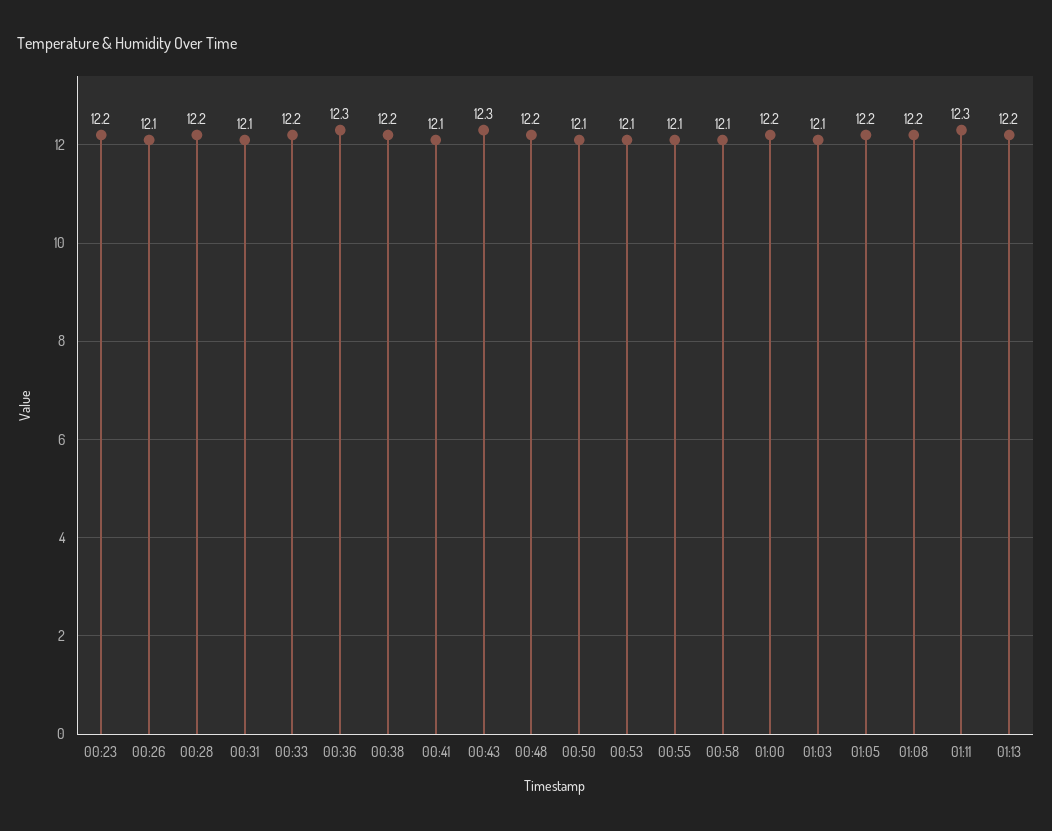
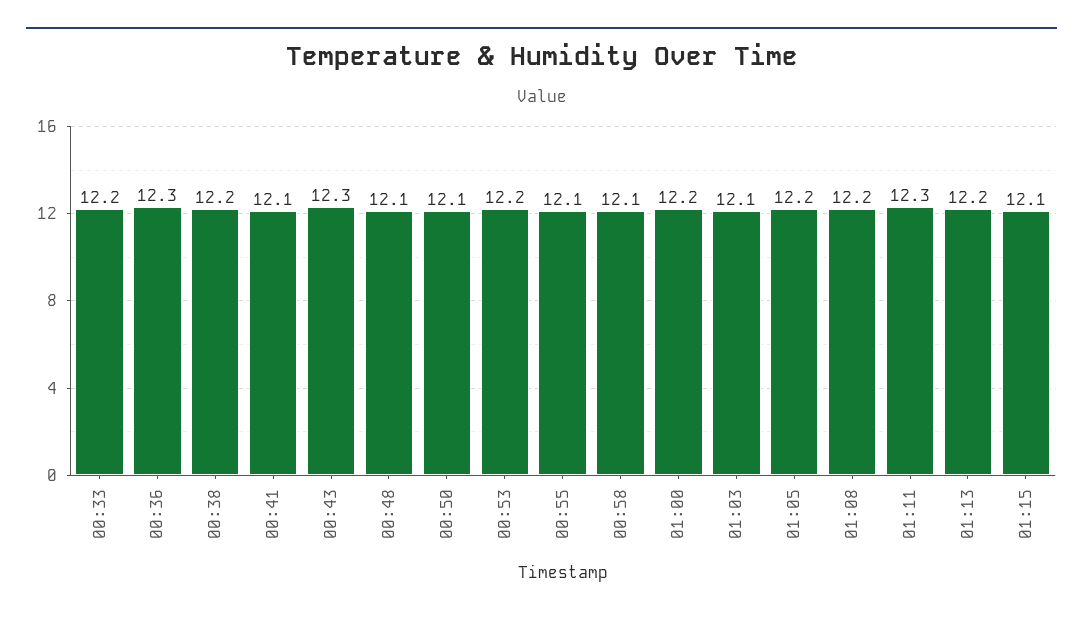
00:23: 12.2 -> none
00:26: 12.1 -> none
00:28: 12.2 -> none
00:31: 12.1 -> none
00:48: 12.2 -> 12.1
00:53: 12.1 -> 12.2
01:15: none -> 12.1

